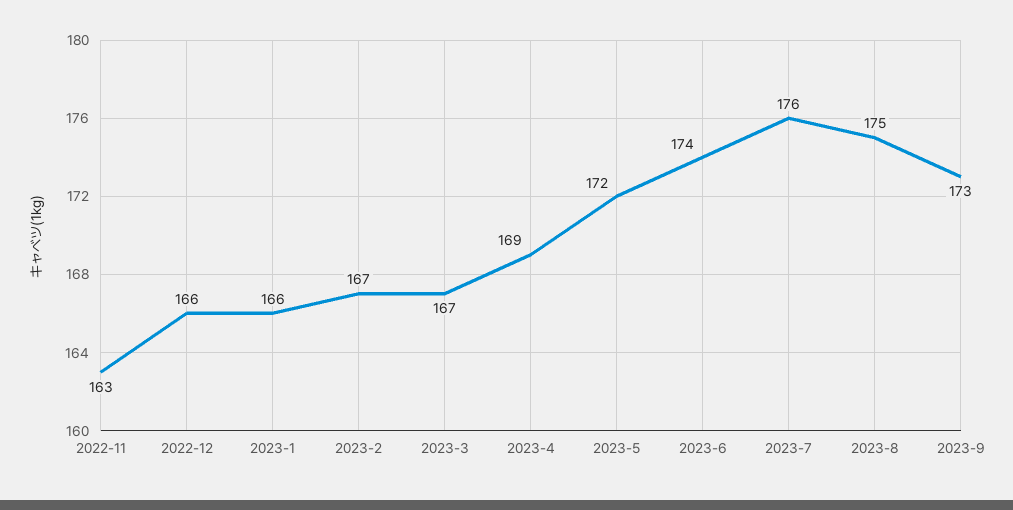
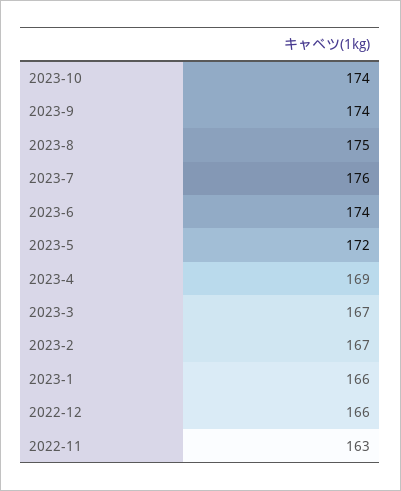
2023-9: 173 -> 174
2023-10: none -> 174

